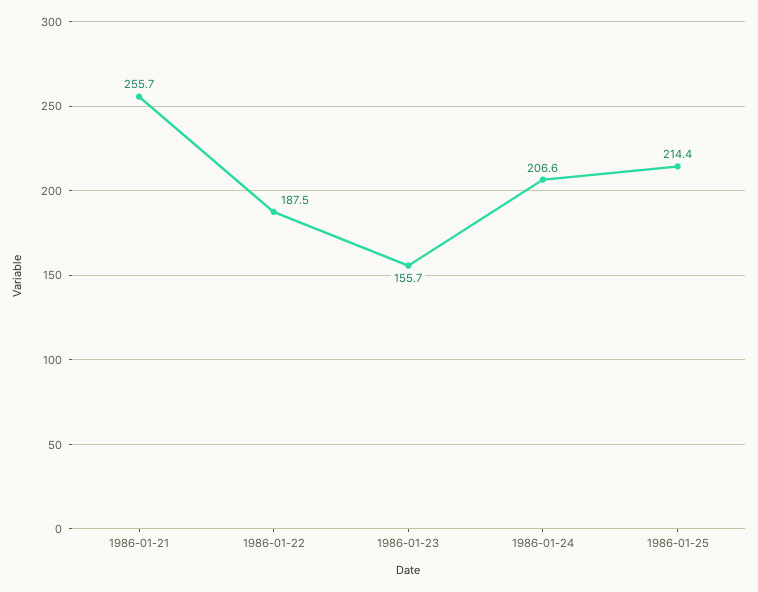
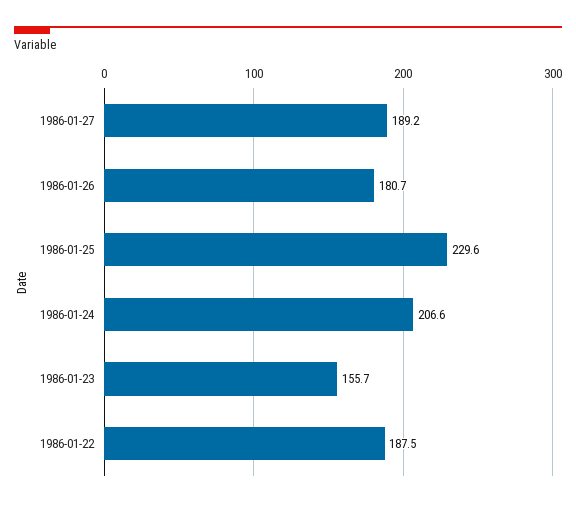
1986-01-21: 255.7 -> none
1986-01-25: 214.4 -> 229.6
1986-01-27: none -> 189.2
1986-01-26: none -> 180.7

